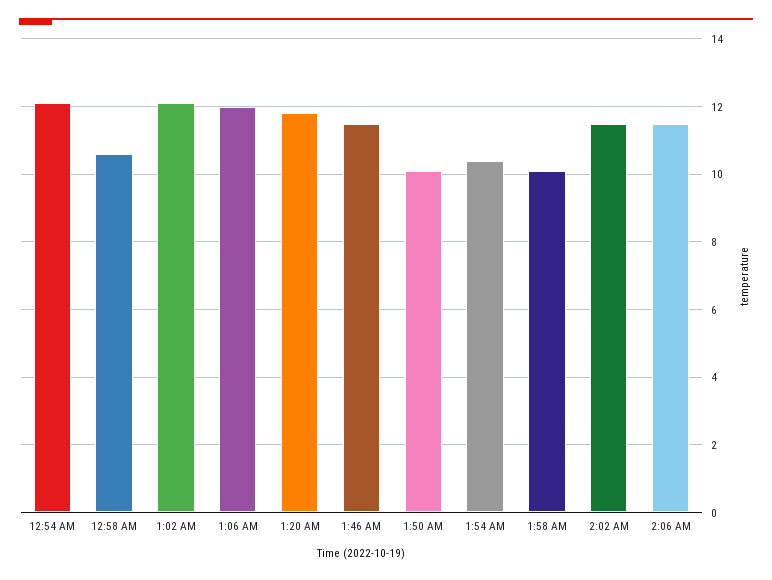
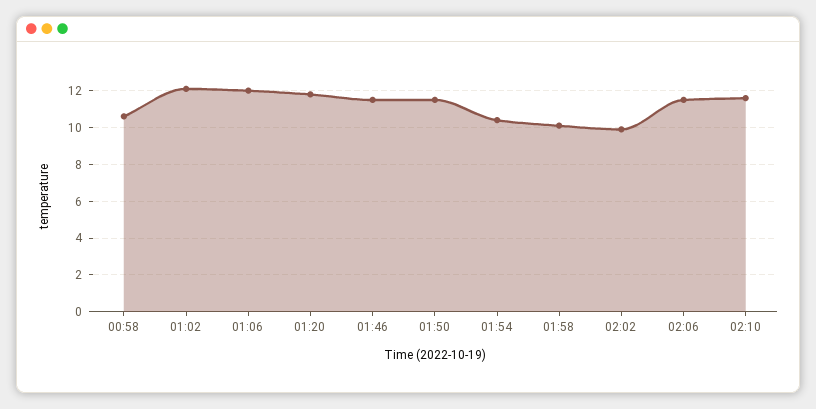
12:54 AM: 12 -> none
1:50 AM: 10 -> 11.5
2:02 AM: 11.5 -> 10
02:10: none -> 11.5

